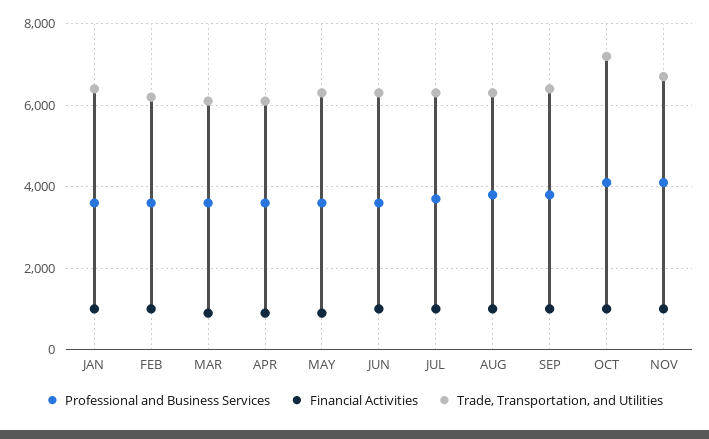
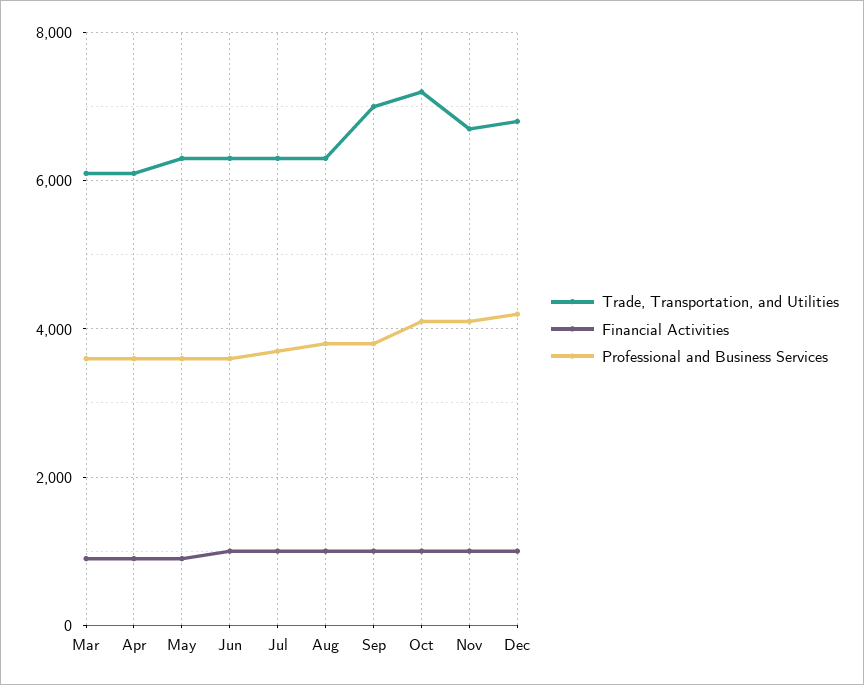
Professional and Business Services, JAN: 3600 -> none
Financial Activities, JAN: 1000 -> none
Trade, Transportation, and Utilities, JAN: 6400 -> none
Professional and Business Services, FEB: 3600 -> none
Financial Activities, FEB: 1000 -> none
Trade, Transportation, and Utilities, FEB: 6200 -> none
Trade, Transportation, and Utilities, SEP: 6400 -> 7000
Trade, Transportation, and Utilities, Dec: none -> 6800
Financial Activities, Dec: none -> 1000
Professional and Business Services, Dec: none -> 4200

